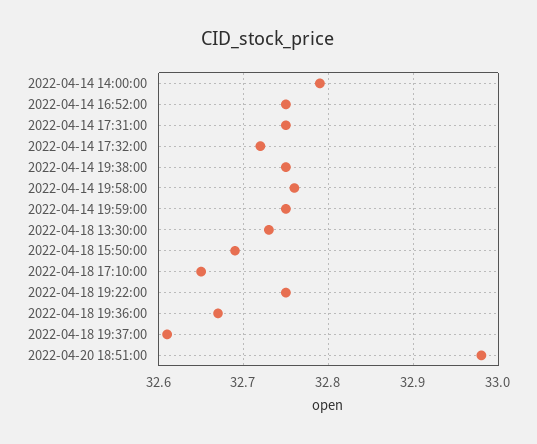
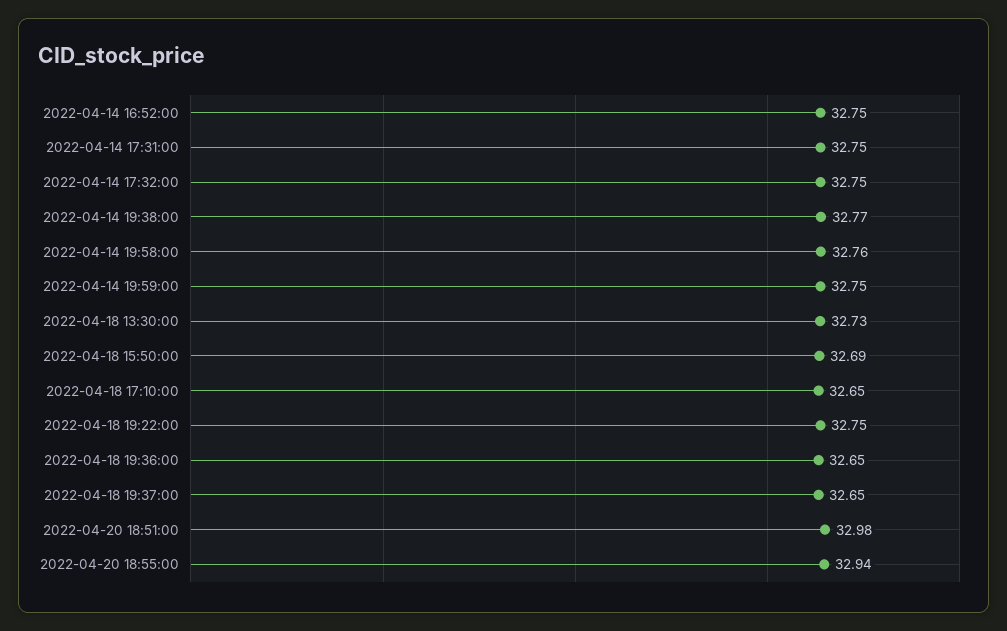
2022-04-14 14:00:00: 32.79 -> none
2022-04-14 17:32:00: 32.72 -> 32.75
2022-04-14 19:38:00: 32.75 -> 32.77
2022-04-18 19:36:00: 32.67 -> 32.65
2022-04-18 19:37:00: 32.61 -> 32.65
2022-04-20 18:55:00: none -> 32.94

